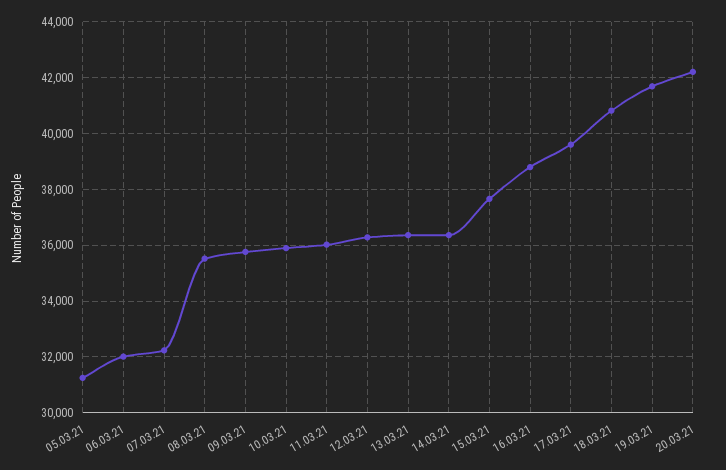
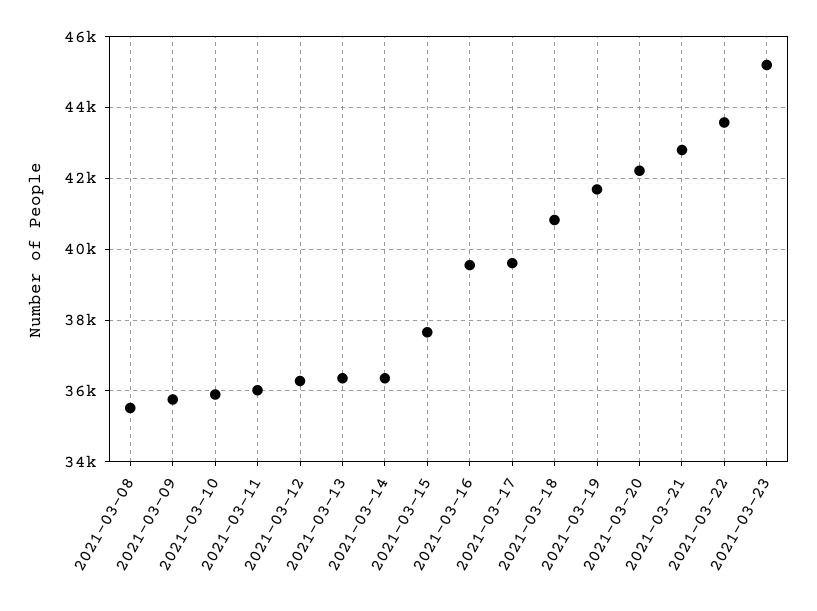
05.03.21: 31250 -> none
06.03.21: 32000 -> none
07.03.21: 32250 -> none
16.03.21: 38750 -> 39600
2021-03-21: none -> 42800
2021-03-22: none -> 43600
2021-03-23: none -> 45200

